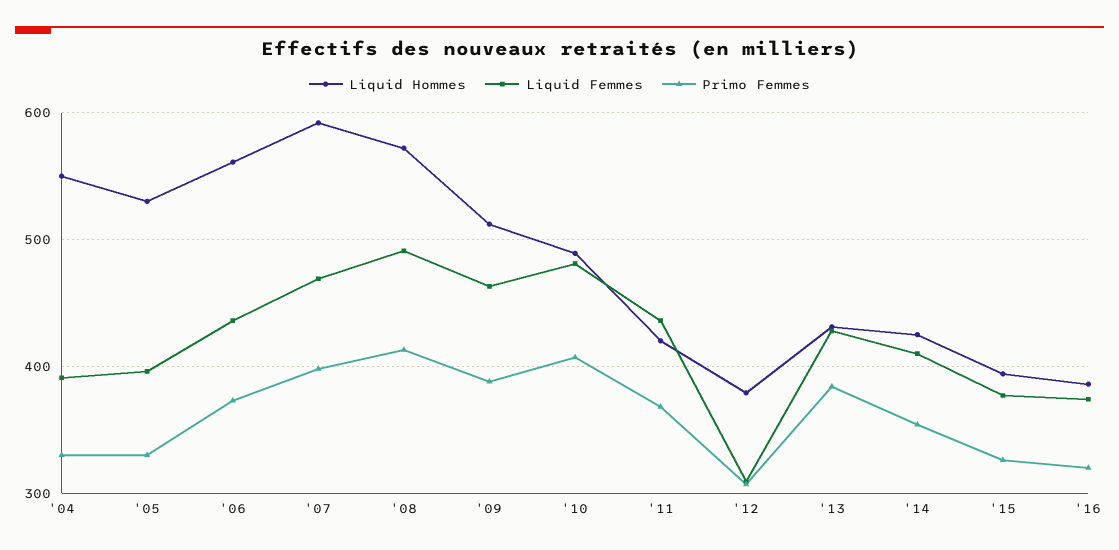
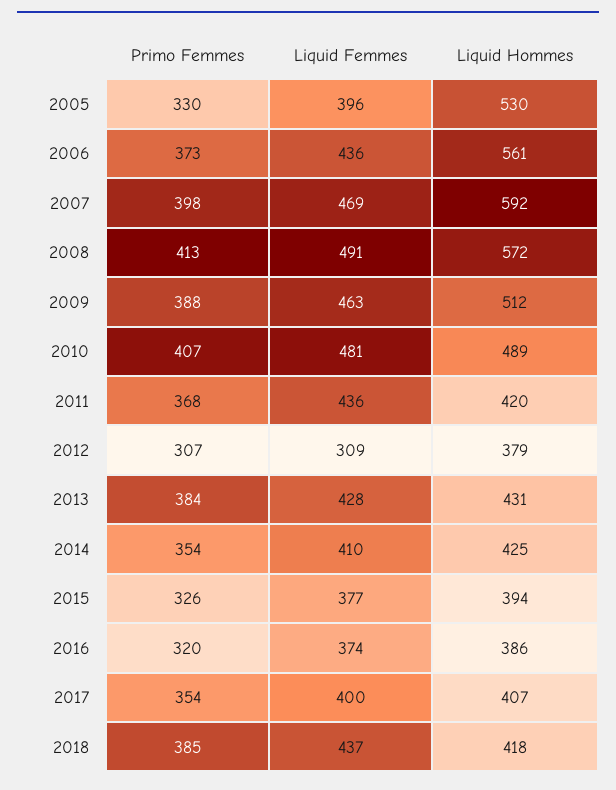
Liquid Hommes, '04: 550 -> none
Liquid Femmes, '04: 390 -> none
Primo Femmes, '04: 330 -> none
Primo Femmes, 2017: none -> 354
Liquid Femmes, 2017: none -> 400
Liquid Hommes, 2017: none -> 407
Primo Femmes, 2018: none -> 385
Liquid Femmes, 2018: none -> 437
Liquid Hommes, 2018: none -> 418

